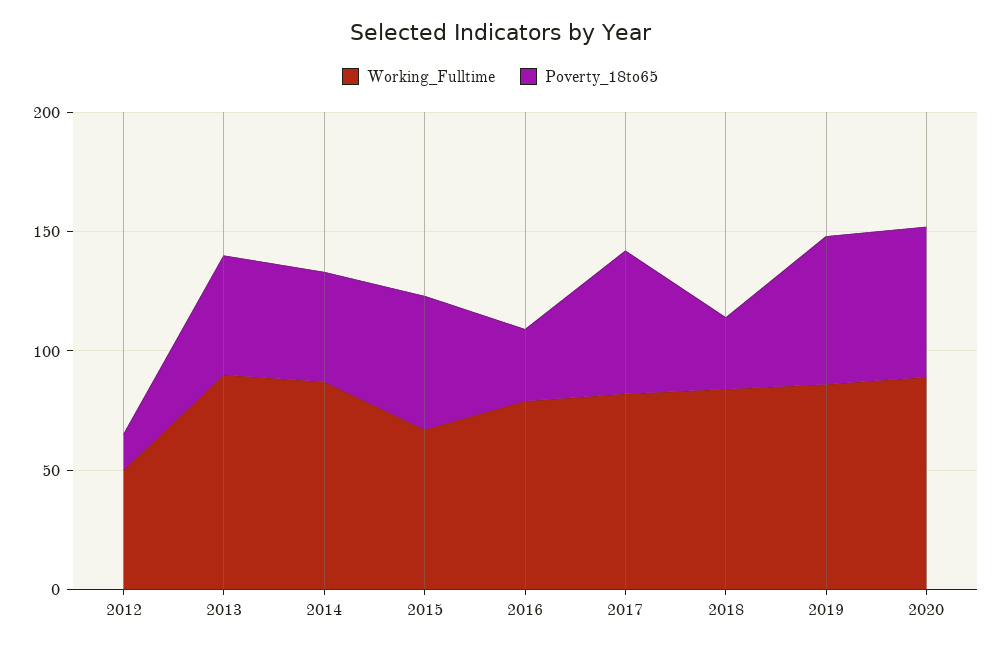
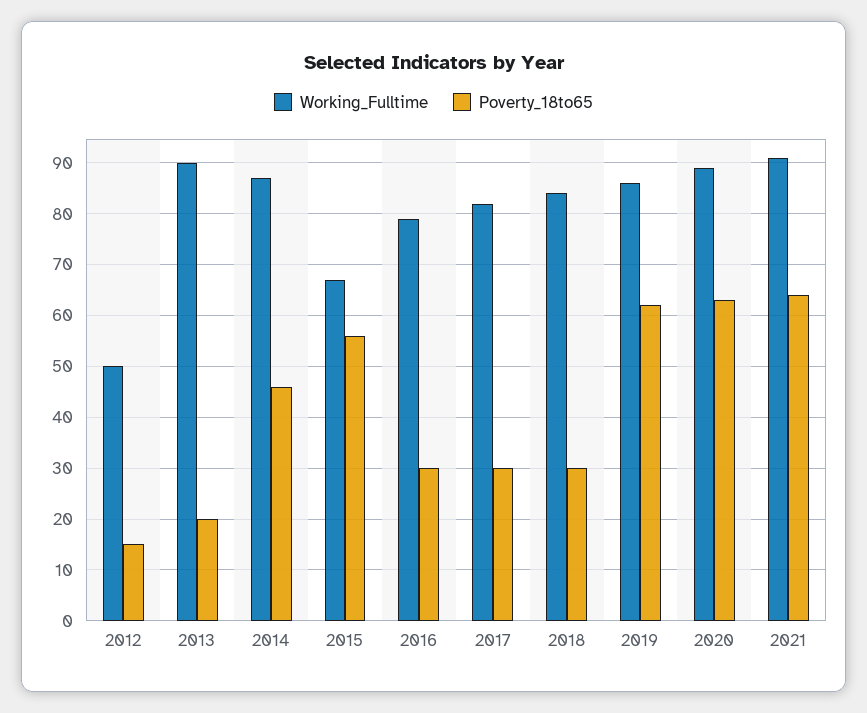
Poverty_18to65, 2013: 50 -> 20
Poverty_18to65, 2017: 60 -> 30
Working_Fulltime, 2021: none -> 90
Poverty_18to65, 2021: none -> 65

